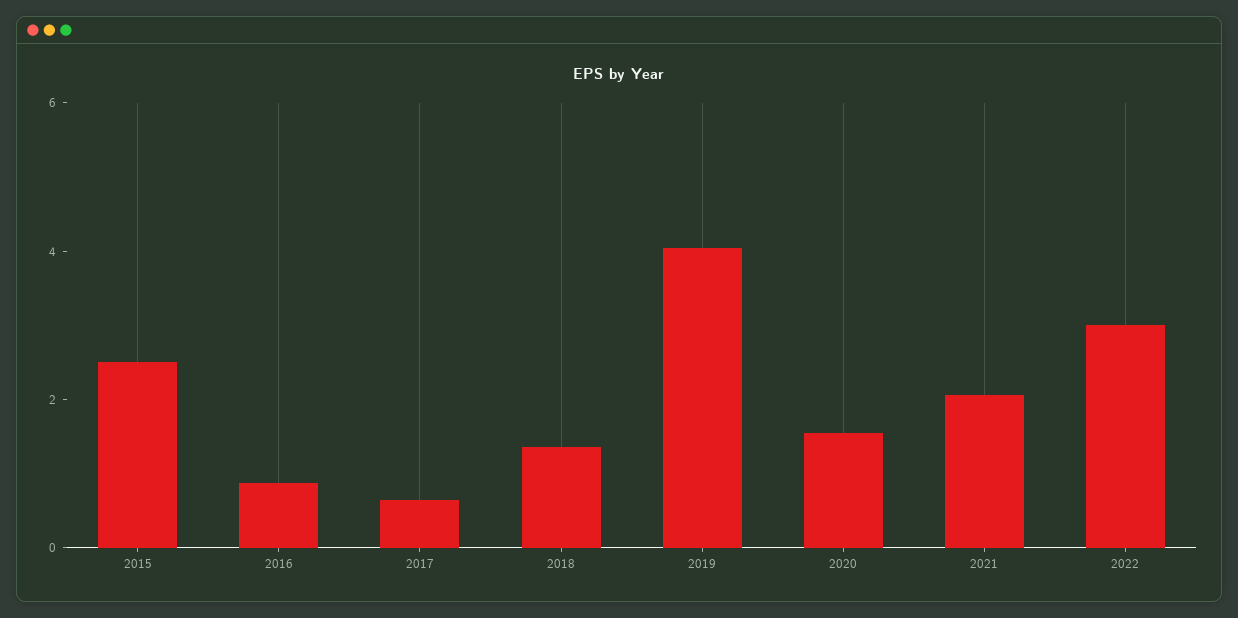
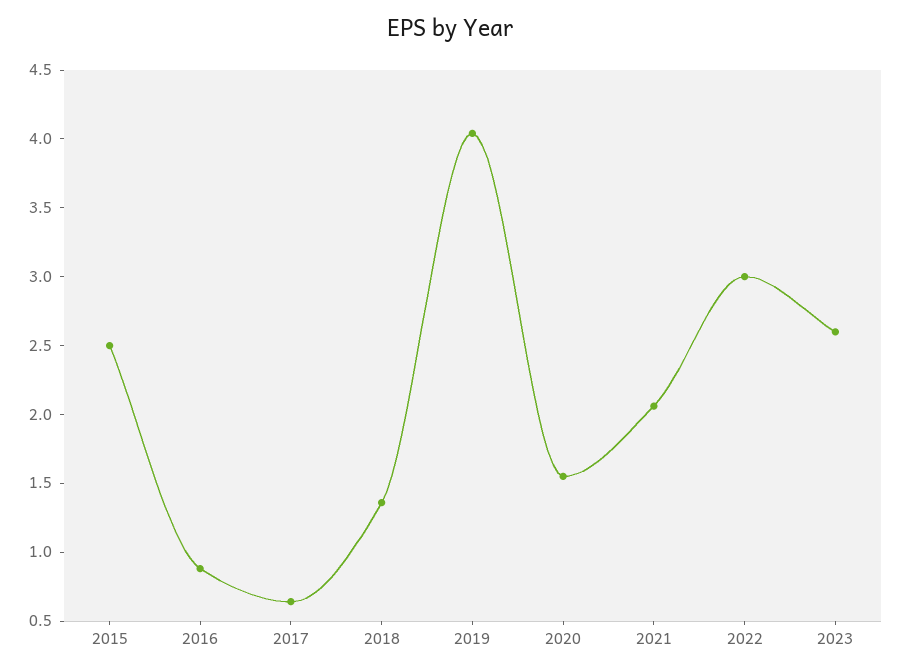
2023: none -> 2.6

